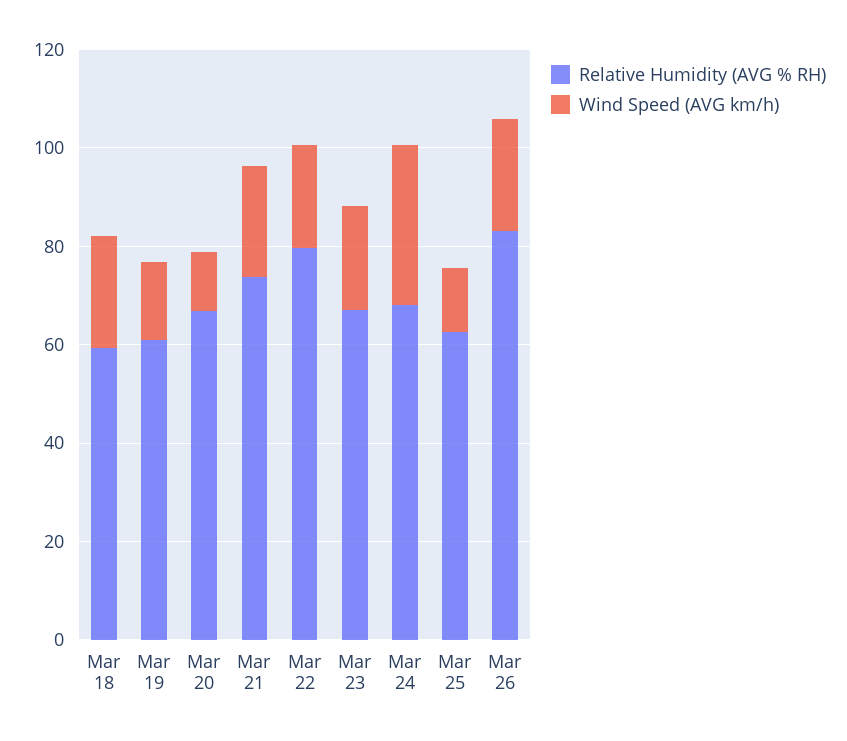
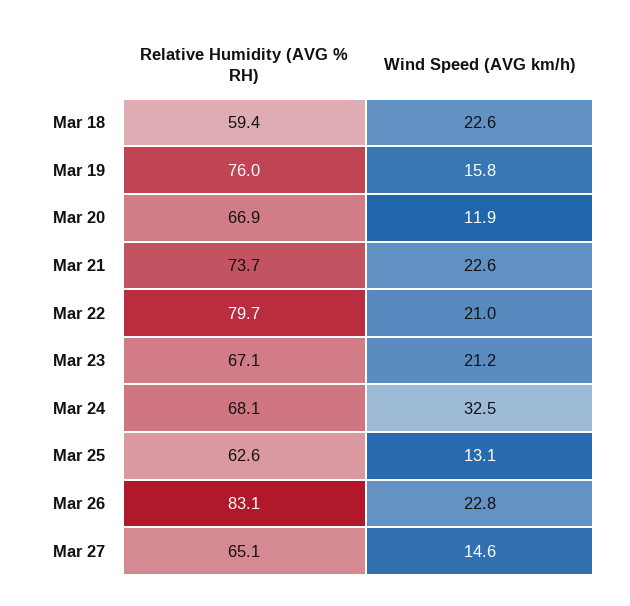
Relative Humidity (AVG % RH), Mar 19: 60 -> 76
Relative Humidity (AVG % RH), Mar 27: none -> 65.1
Wind Speed (AVG km/h), Mar 27: none -> 14.6

